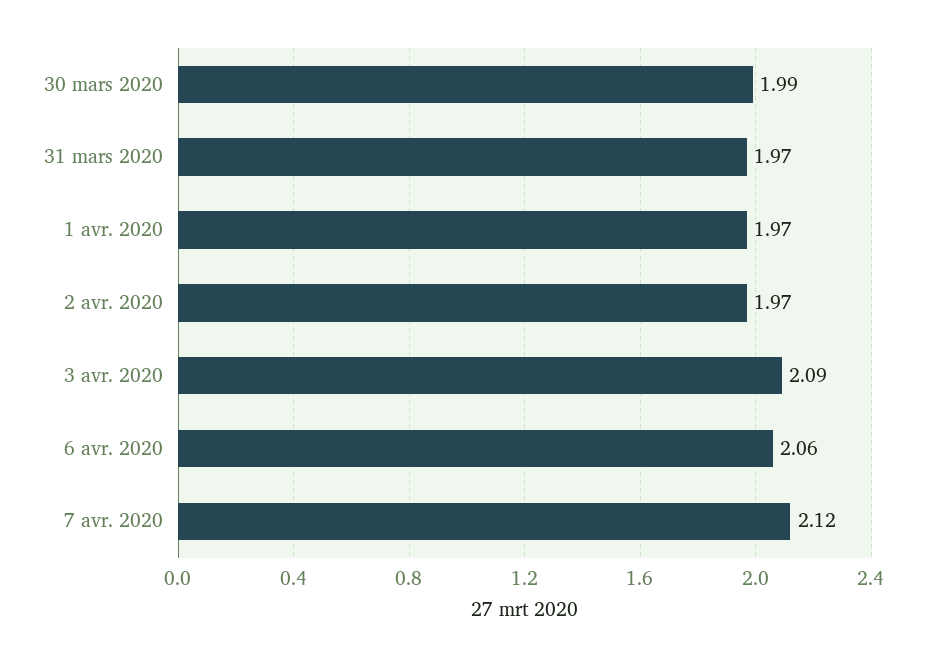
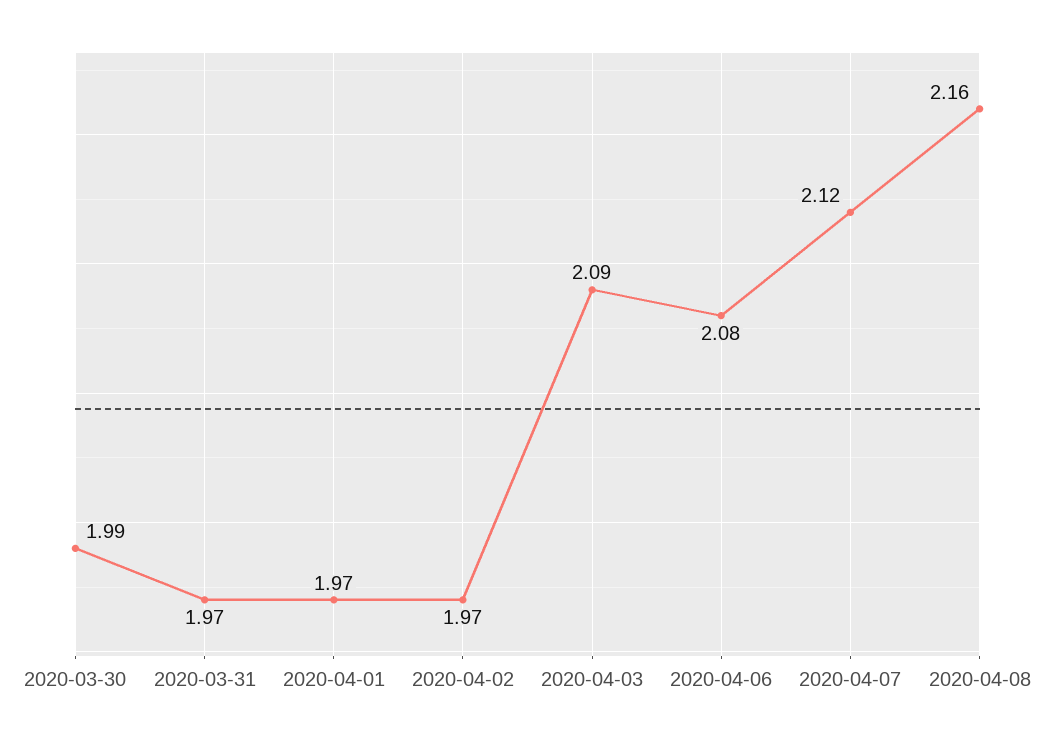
6 avr. 2020: 2.06 -> 2.08
2020-04-08: none -> 2.16

